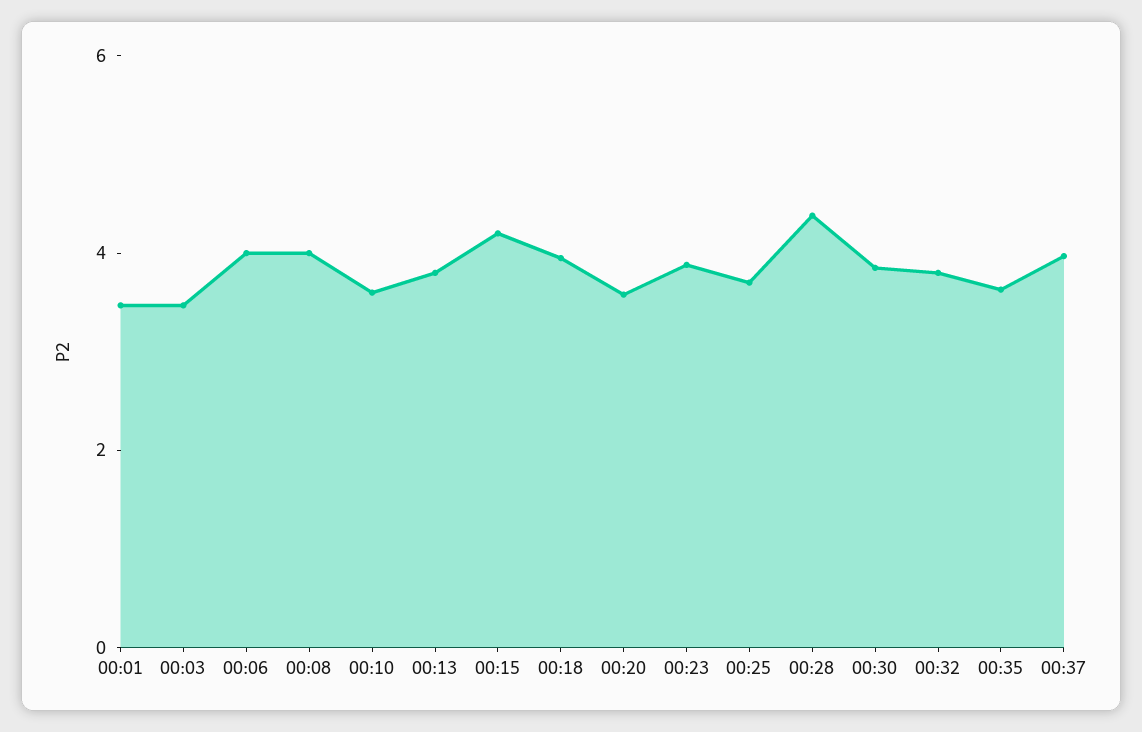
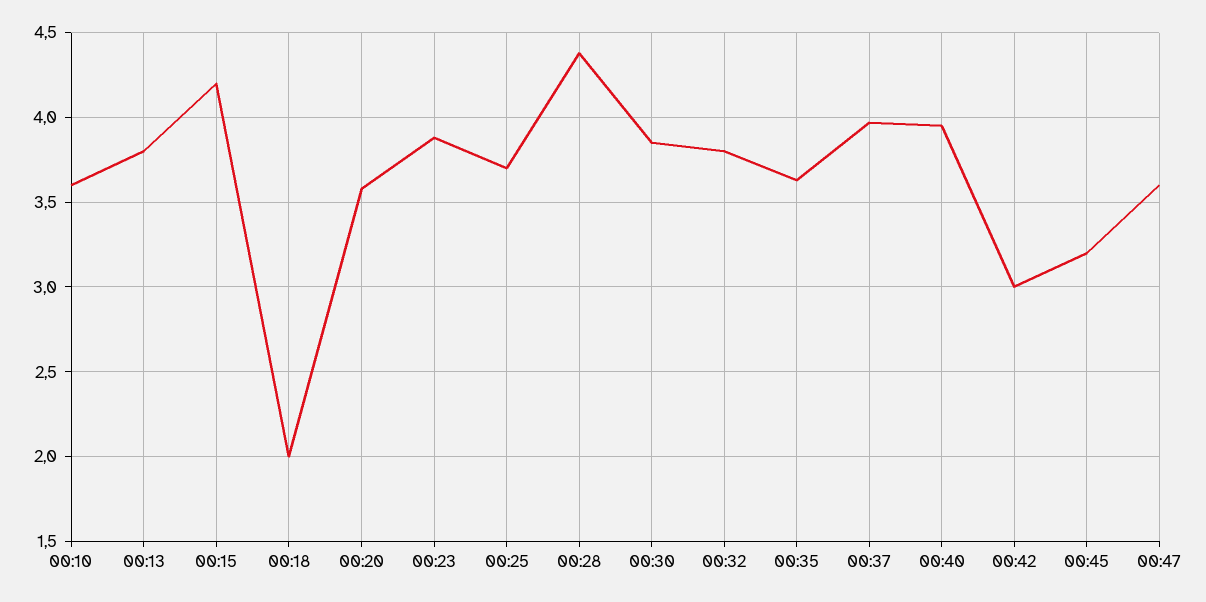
00:01: 3.5 -> none
00:03: 3.5 -> none
00:06: 4 -> none
00:08: 4 -> none
00:18: 4 -> 2
00:40: none -> 3.95
00:42: none -> 3
00:45: none -> 3.2
00:47: none -> 3.6

